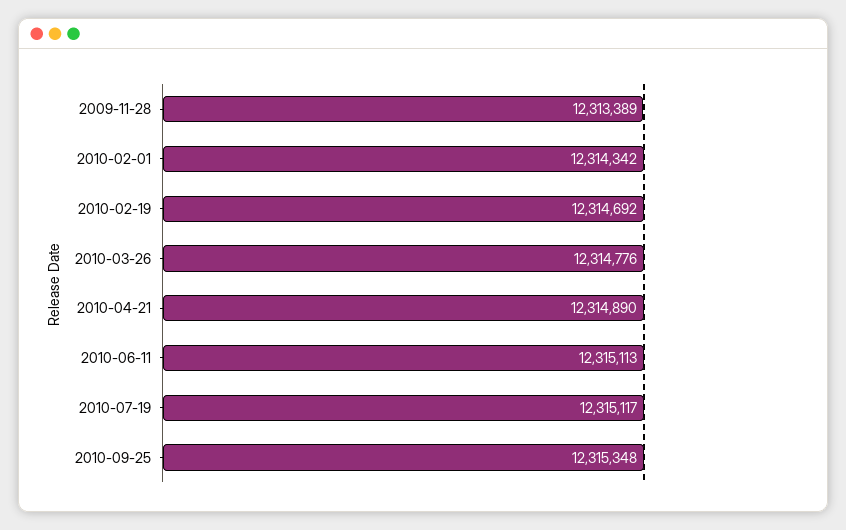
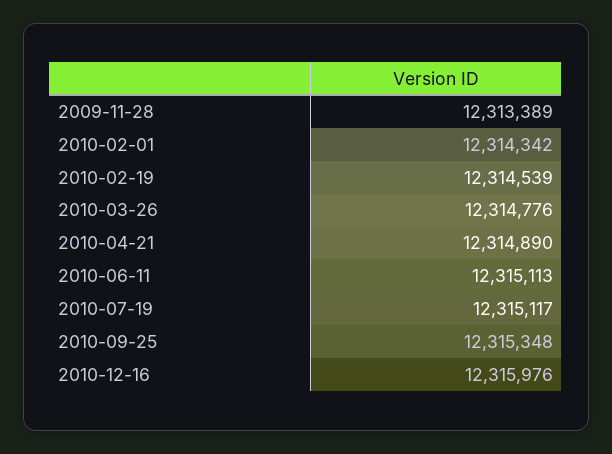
2010-02-19: 12314692 -> 12314539
2010-12-16: none -> 12315976

